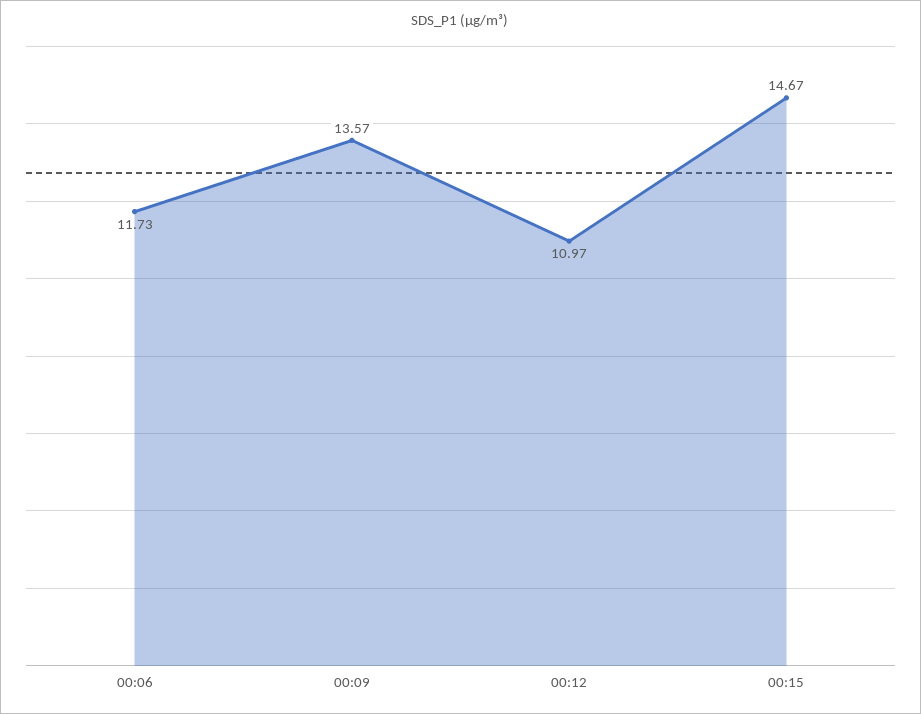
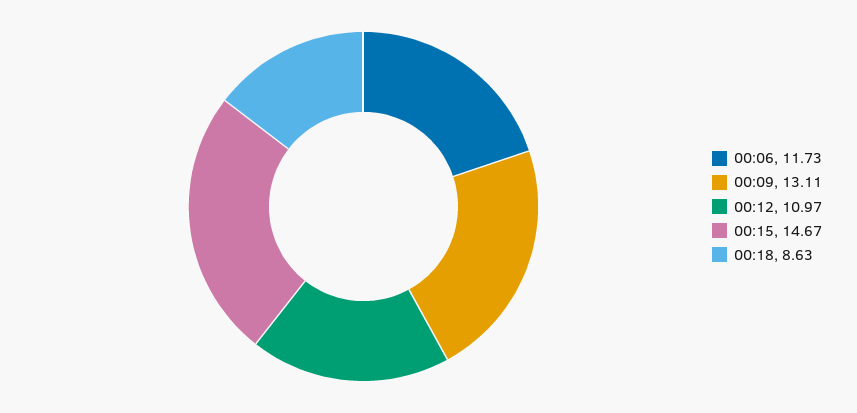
00:09: 13.57 -> 13.11
00:18: none -> 8.63

